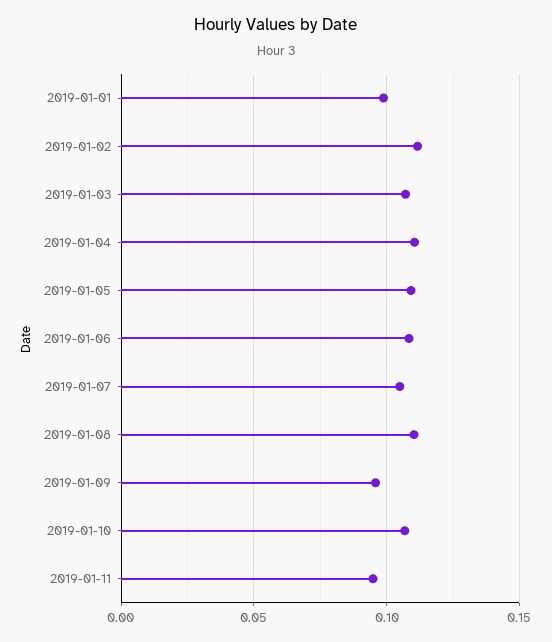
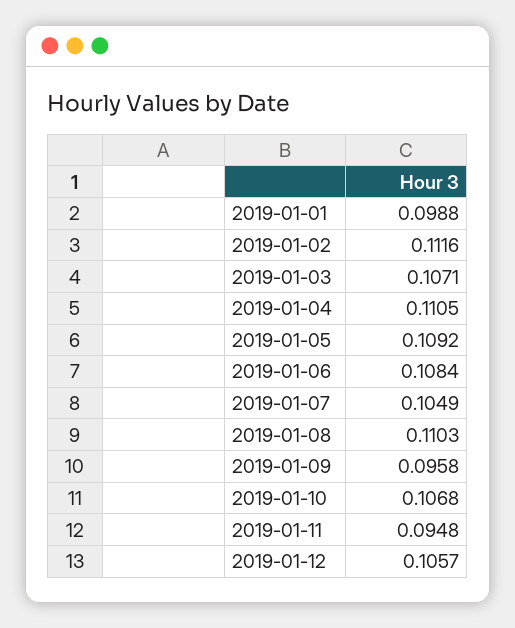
2019-01-12: none -> 0.1057

